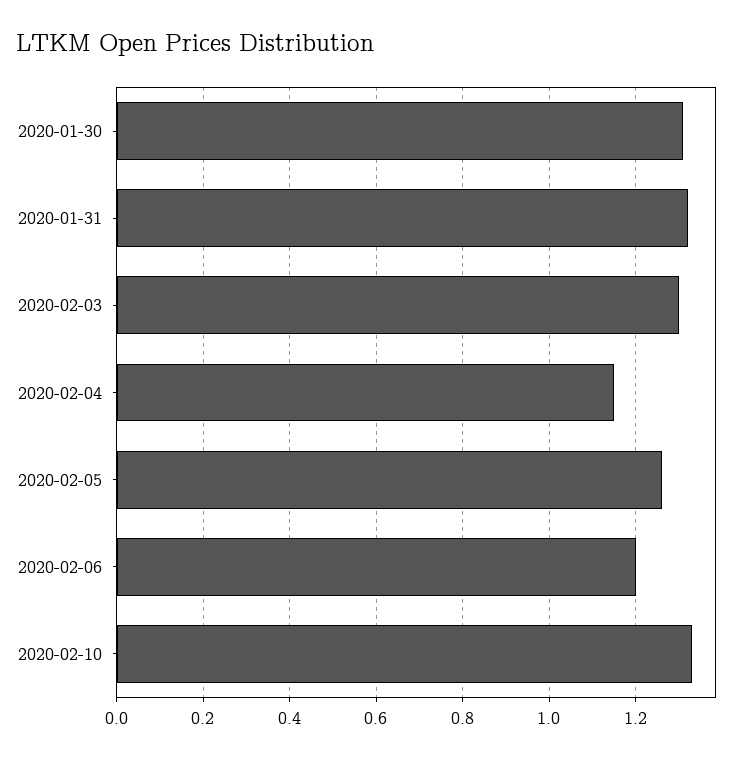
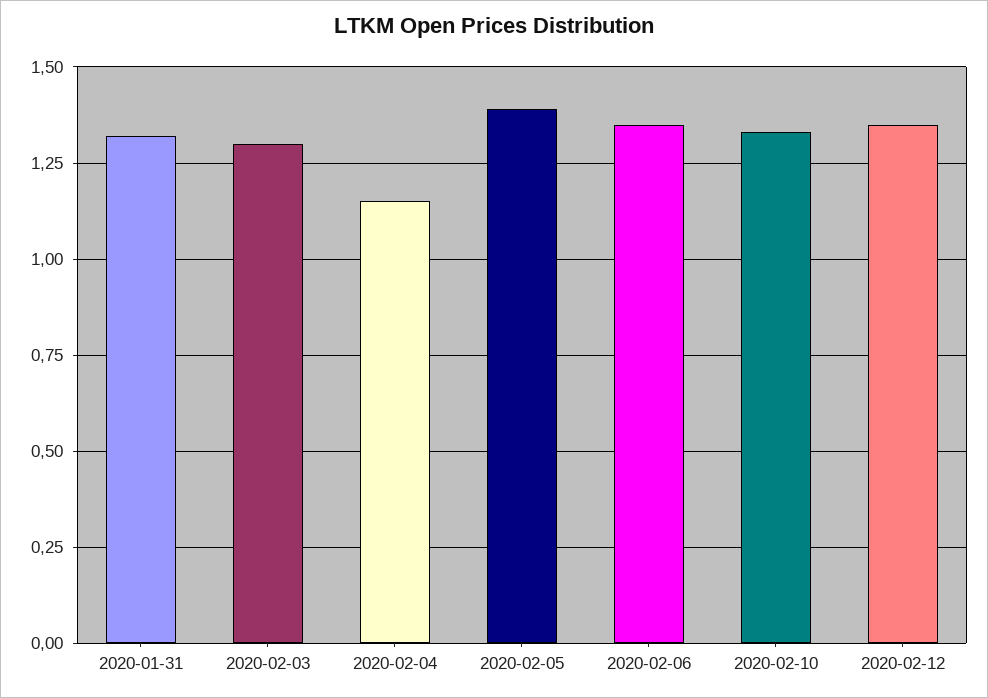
2020-01-30: 1.3 -> none
2020-02-05: 1.25 -> 1.4
2020-02-06: 1.2 -> 1.35
2020-02-12: none -> 1.35

